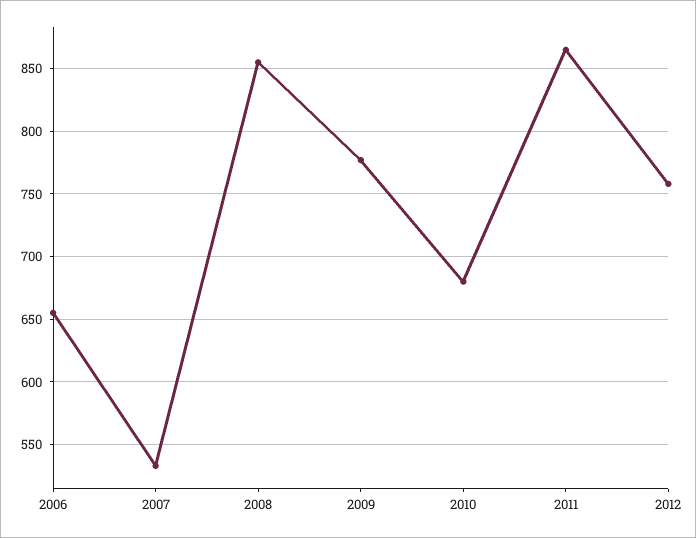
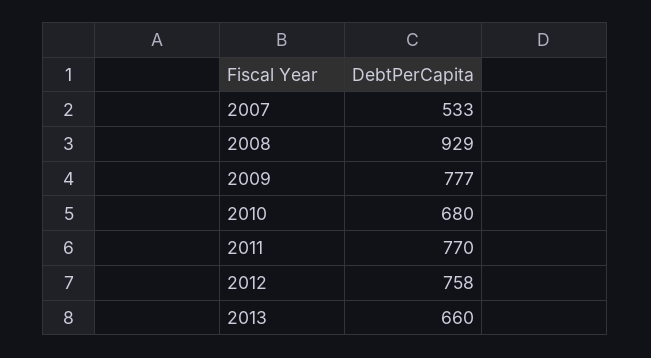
2006: 655 -> none
2008: 855 -> 929
2011: 865 -> 770
2013: none -> 660

